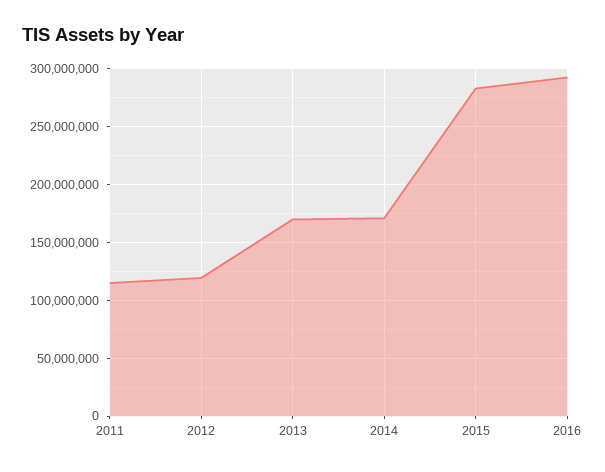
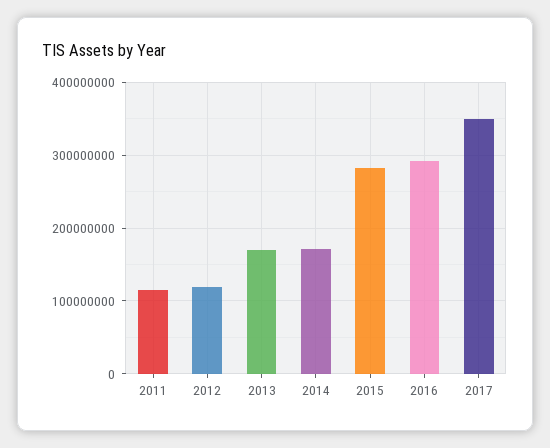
2017: none -> 350000000

